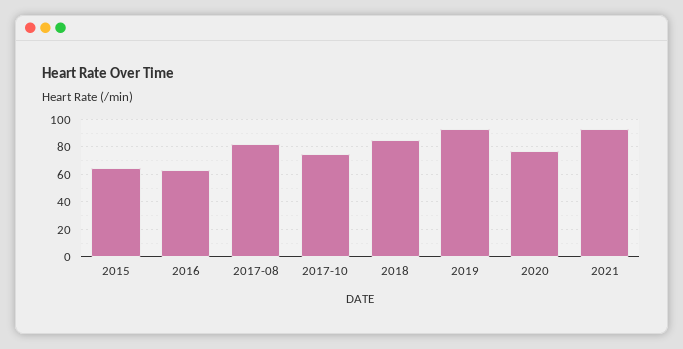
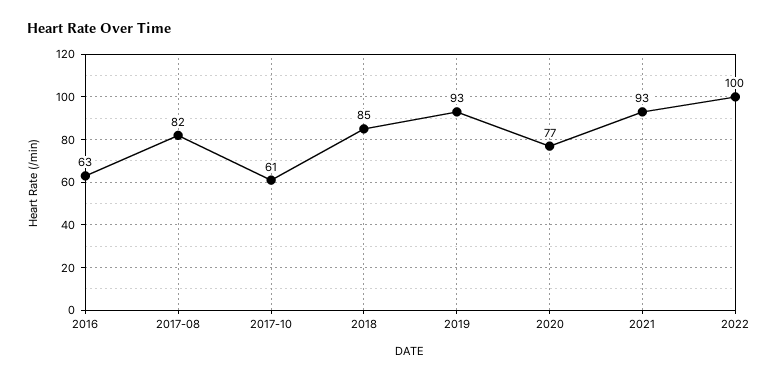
2015: 65 -> none
2017-10: 75 -> 61
2022: none -> 100

